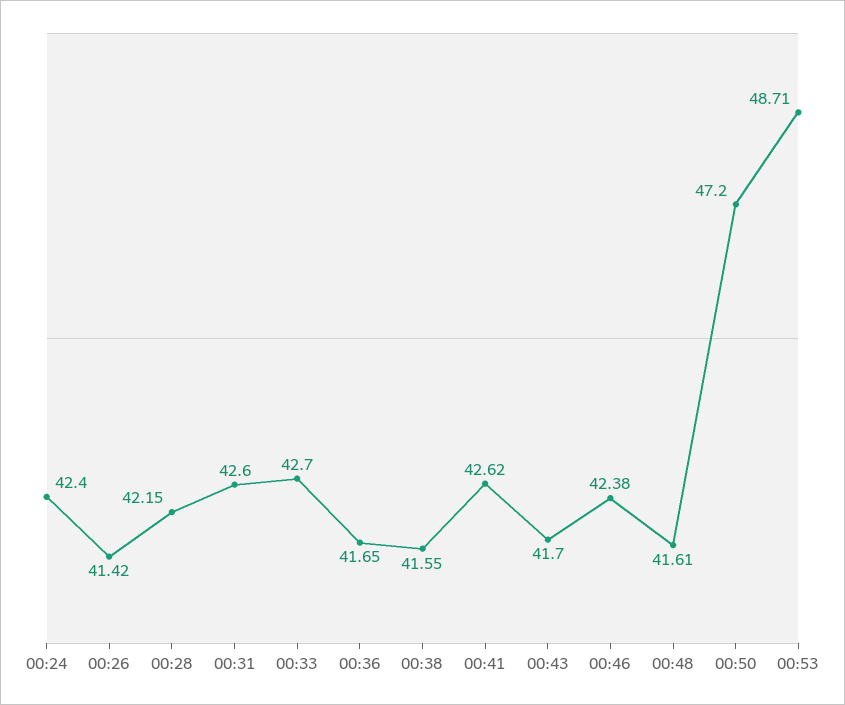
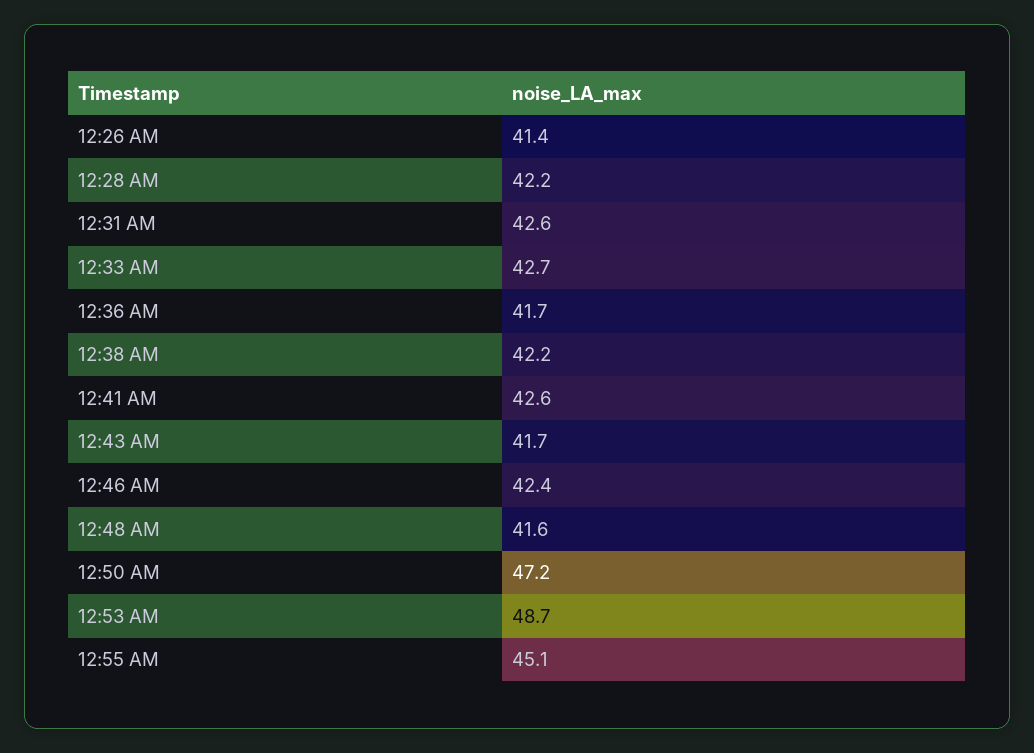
00:24: 42.4 -> none
00:38: 41.55 -> 42.2
12:55 AM: none -> 45.1

